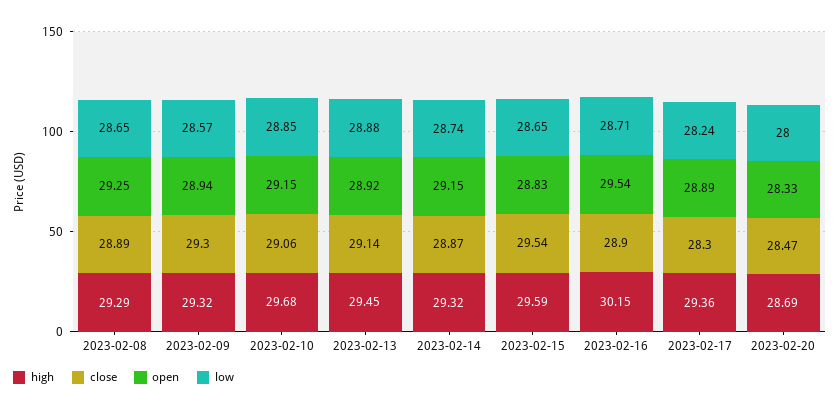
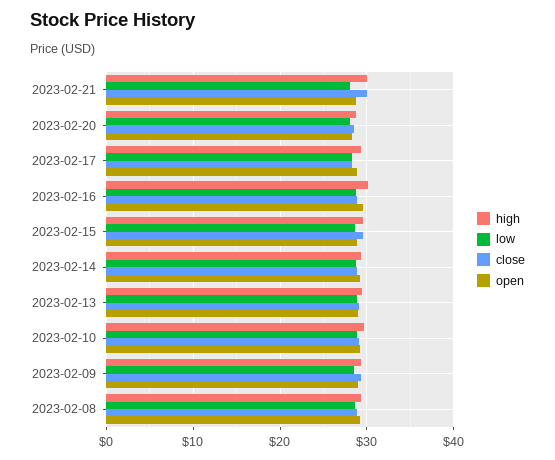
high, 2023-02-21: none -> 30
low, 2023-02-21: none -> 28
close, 2023-02-21: none -> 30
open, 2023-02-21: none -> 29

